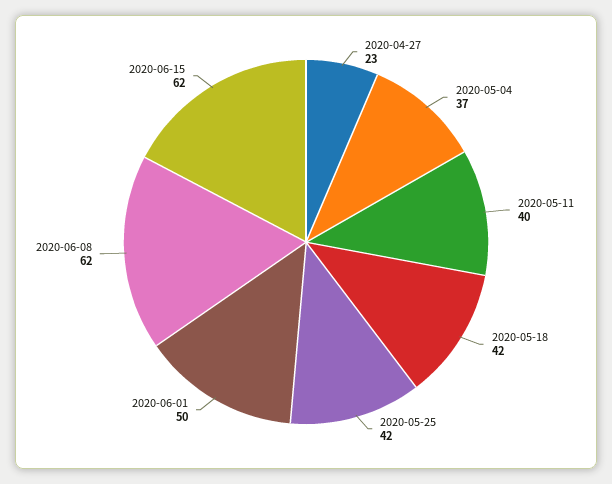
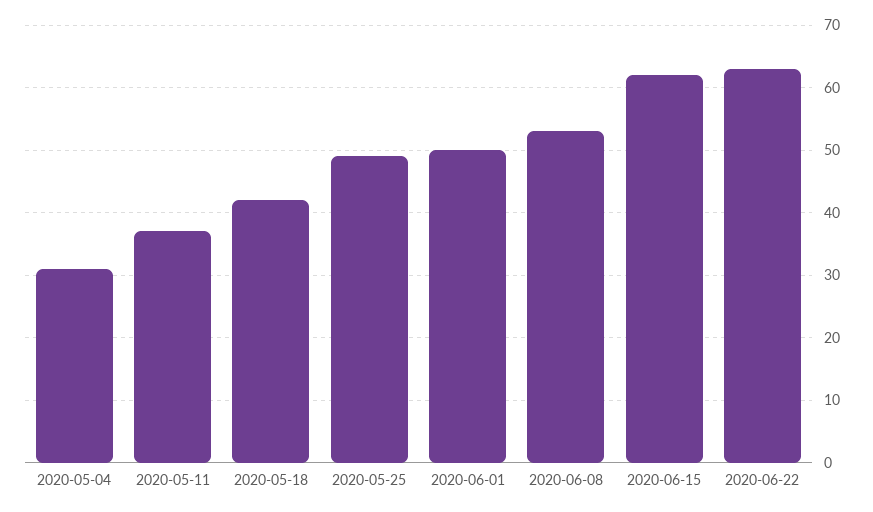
2020-04-27: 23 -> none
2020-05-04: 37 -> 31
2020-05-11: 40 -> 37
2020-05-25: 42 -> 49
2020-06-08: 62 -> 53
2020-06-22: none -> 63

